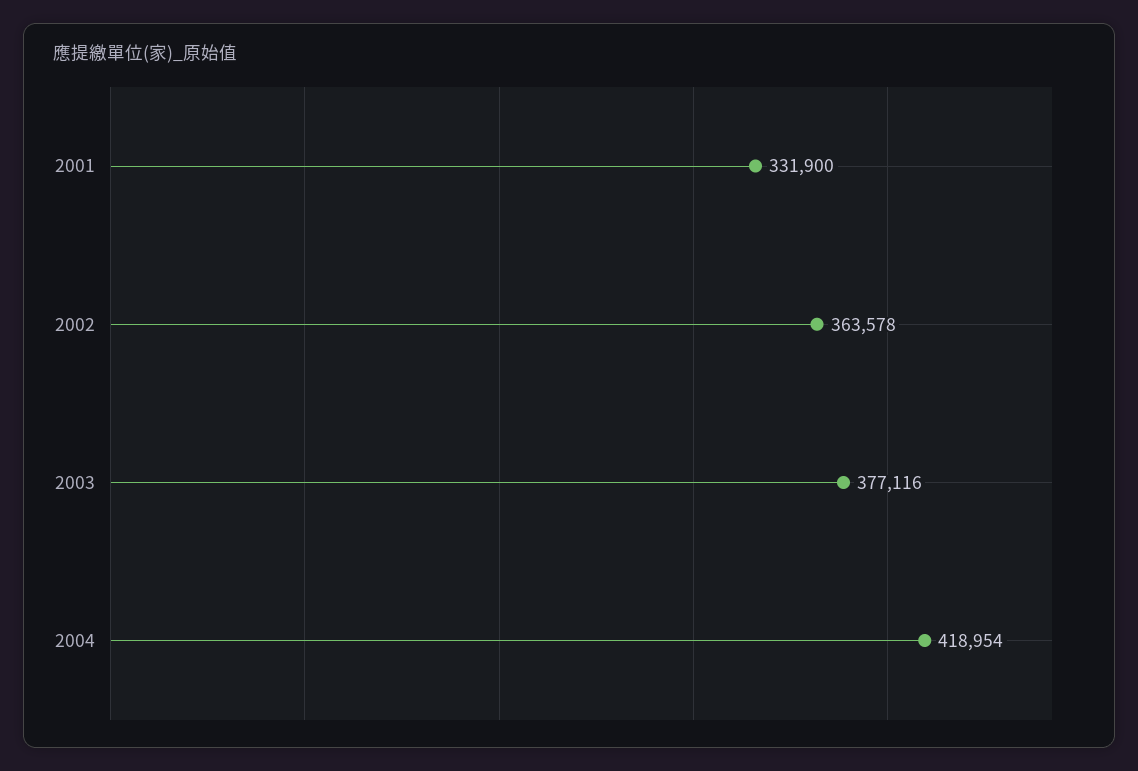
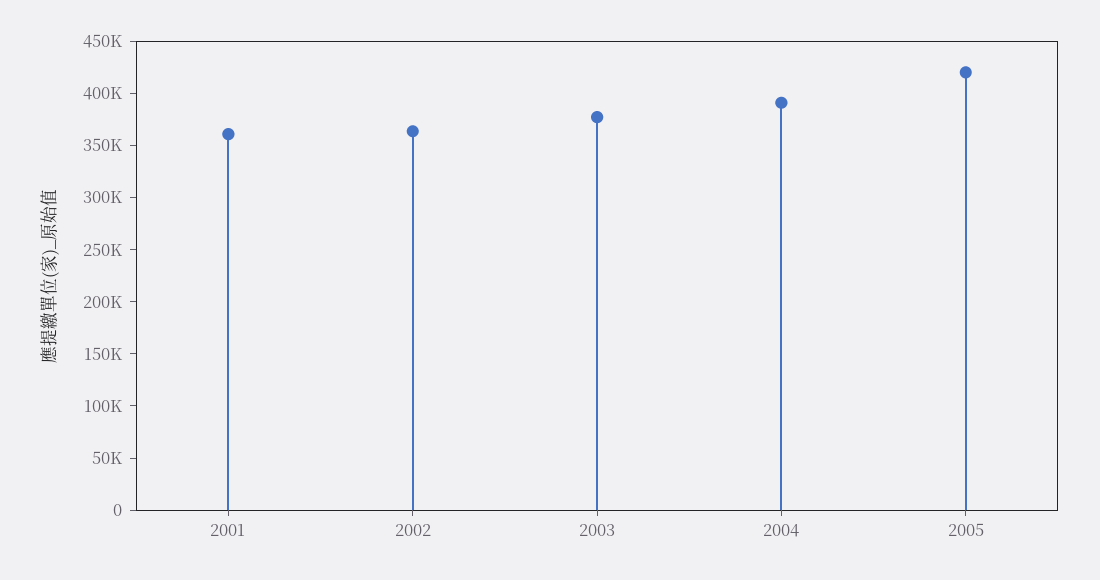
2001: 331900 -> 360000
2004: 418954 -> 390000
2005: none -> 420000

